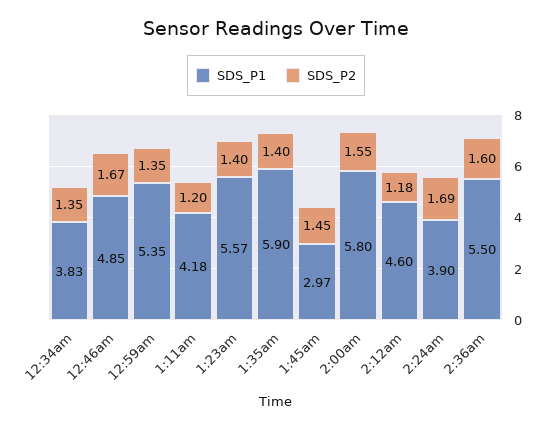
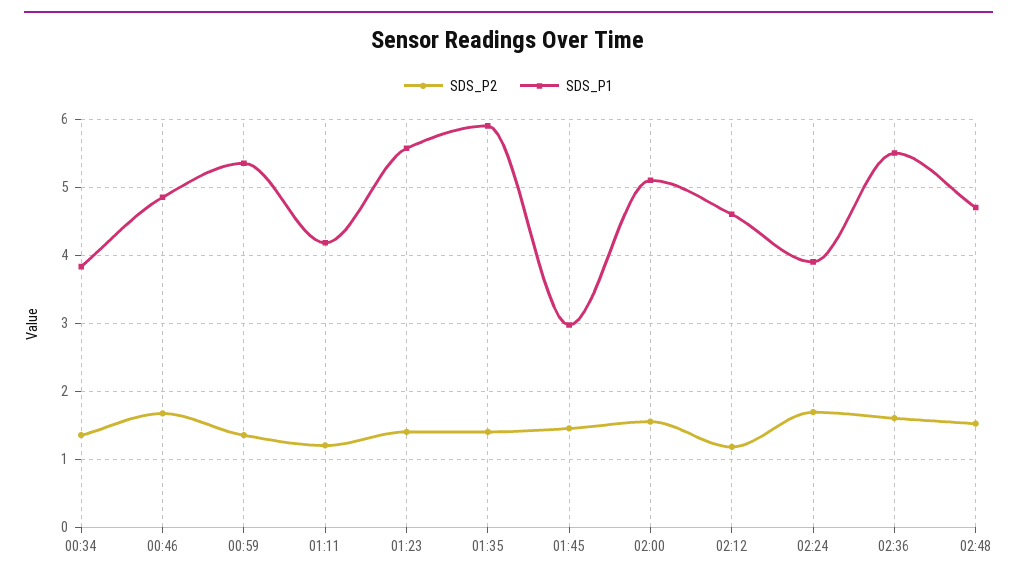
SDS_P1, 2:00am: 5.8 -> 5.1
SDS_P2, 02:48: none -> 1.5
SDS_P1, 02:48: none -> 4.7

